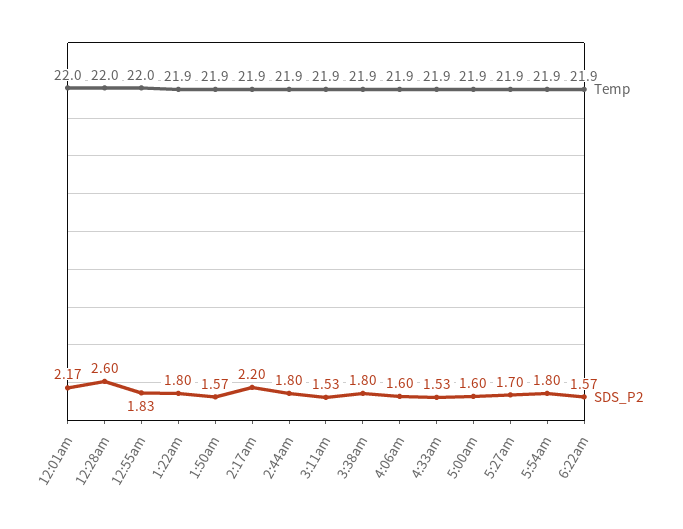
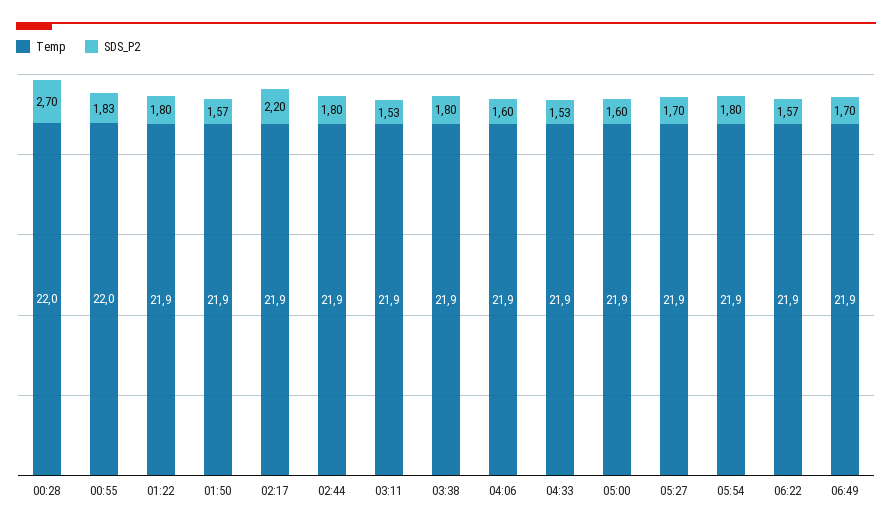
Temp, 12:01am: 22 -> none
SDS_P2, 12:01am: 2.17 -> none
SDS_P2, 12:28am: 2.6 -> 2.7
Temp, 06:49: none -> 21.9
SDS_P2, 06:49: none -> 1.7

